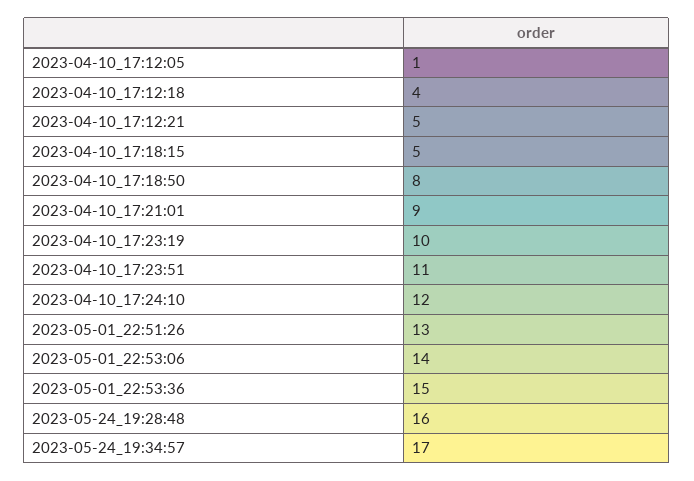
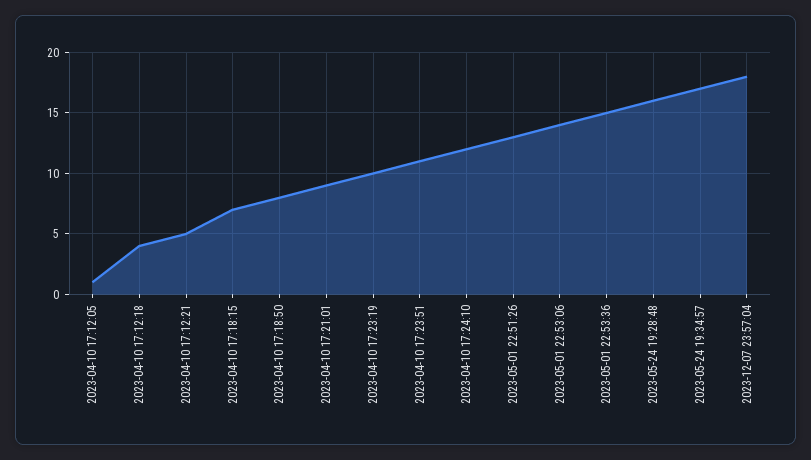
2023-04-10_17:18:15: 5 -> 7
2023-12-07 23:57:04: none -> 18

